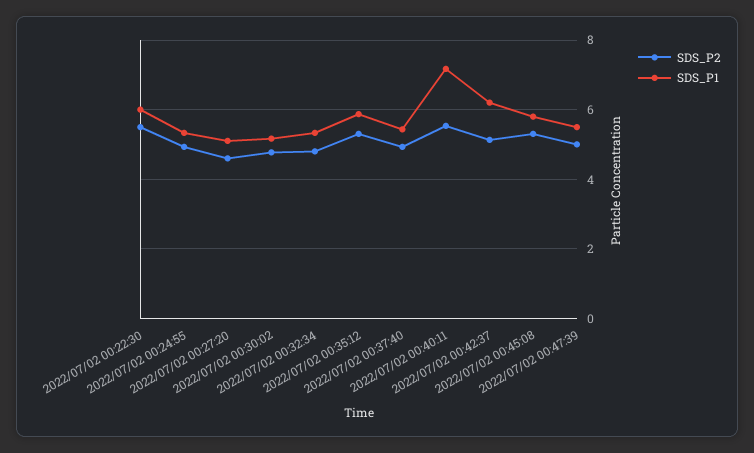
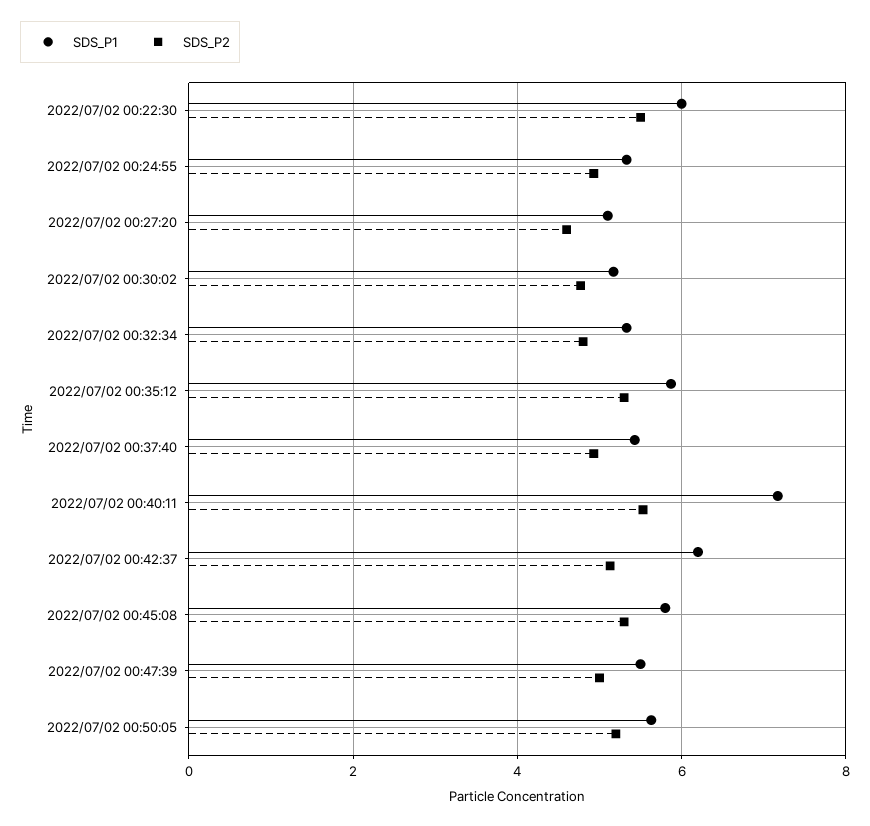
SDS_P1, 2022/07/02 00:50:05: none -> 5.6
SDS_P2, 2022/07/02 00:50:05: none -> 5.2

